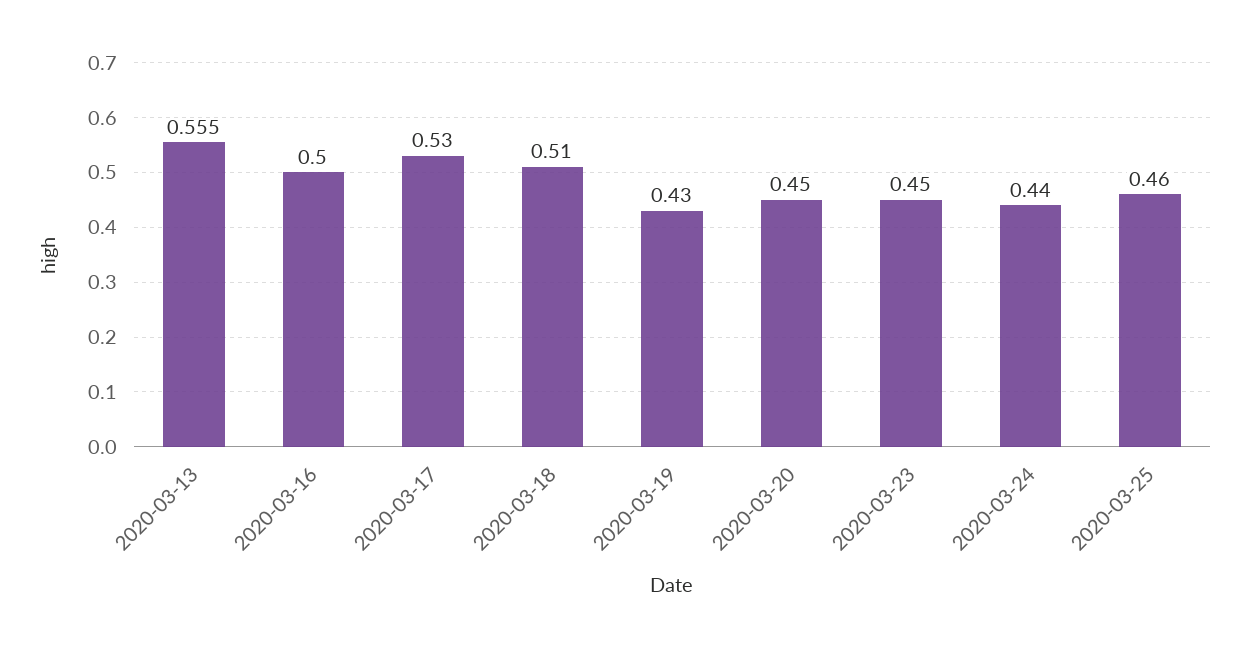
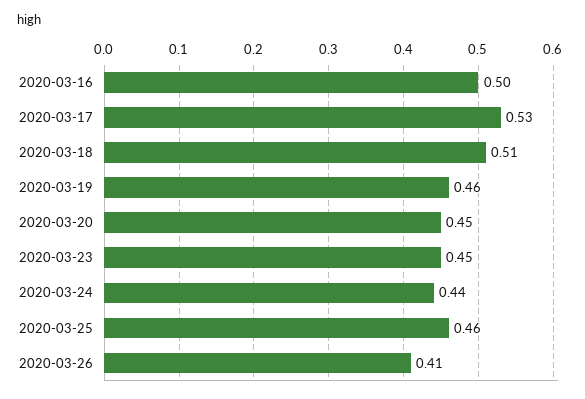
2020-03-13: 0.555 -> none
2020-03-19: 0.43 -> 0.46
2020-03-26: none -> 0.41

